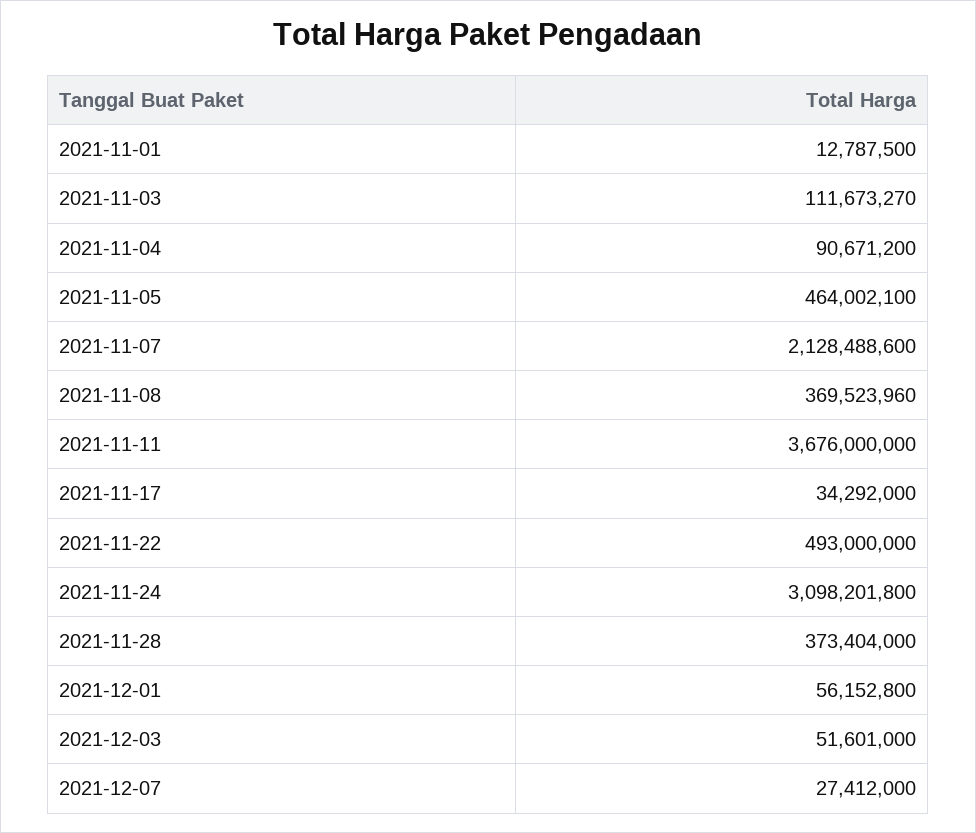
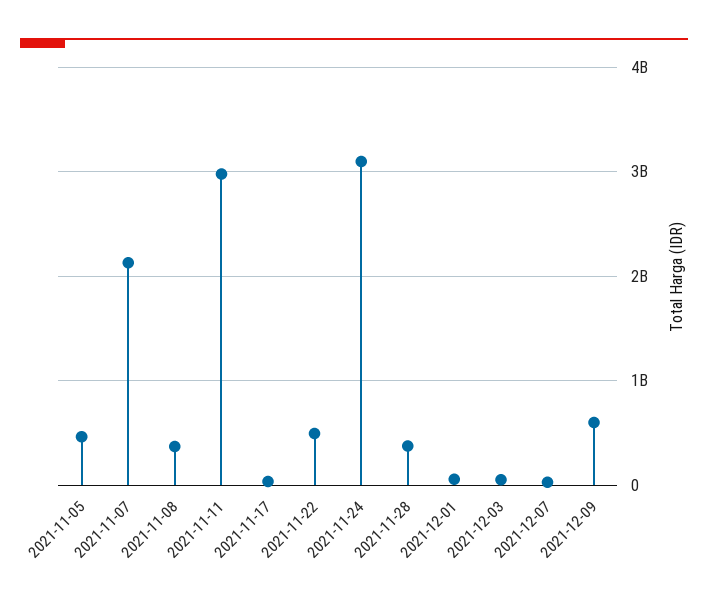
2021-11-01: 12787500 -> none
2021-11-03: 111673270 -> none
2021-11-04: 90671200 -> none
2021-11-11: 3676000000 -> 3000000000
2021-12-09: none -> 600000000

